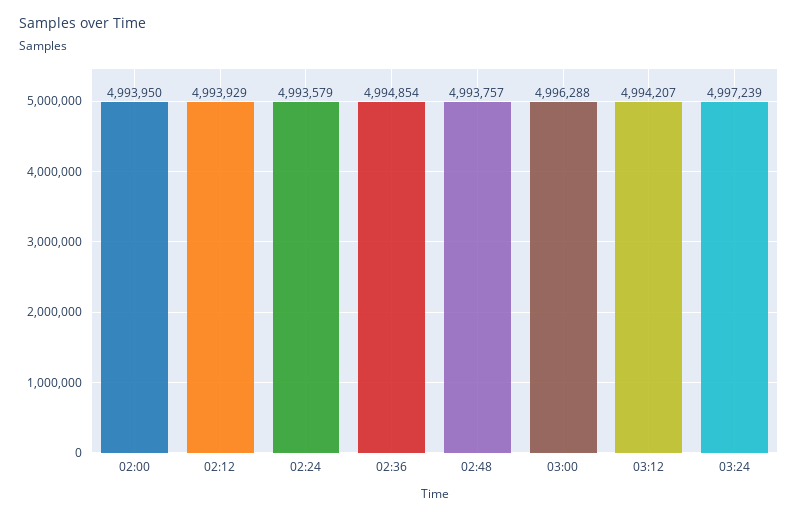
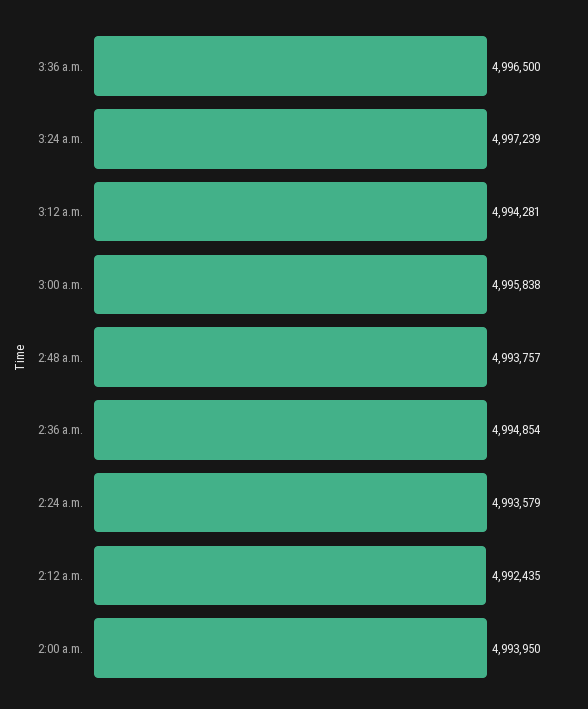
02:12: 4993929 -> 4992435
03:00: 4996288 -> 4995838
03:12: 4994207 -> 4994281
3:36 a.m.: none -> 4996500

